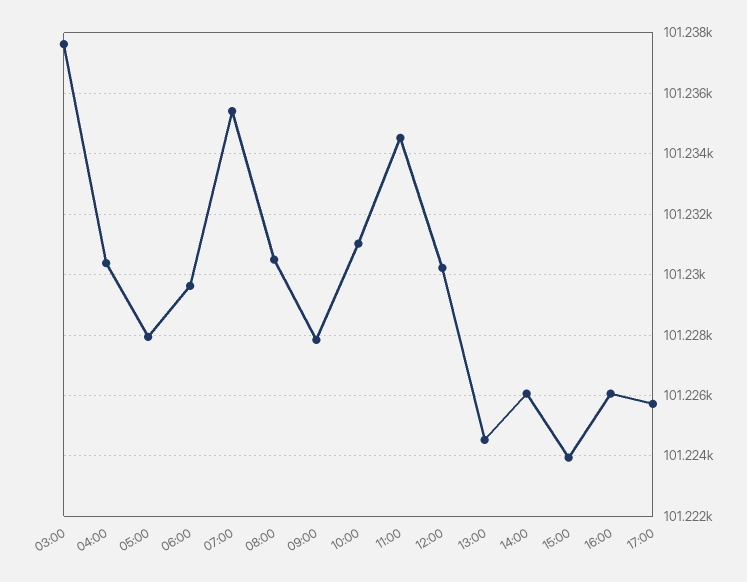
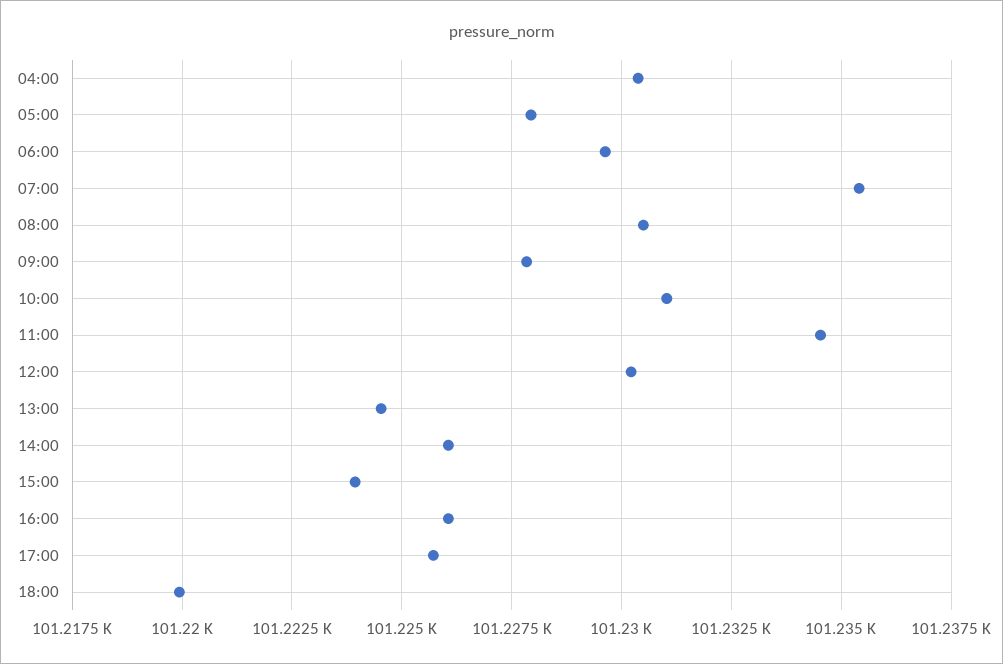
03:00: 101237.6 -> none
18:00: none -> 101220

